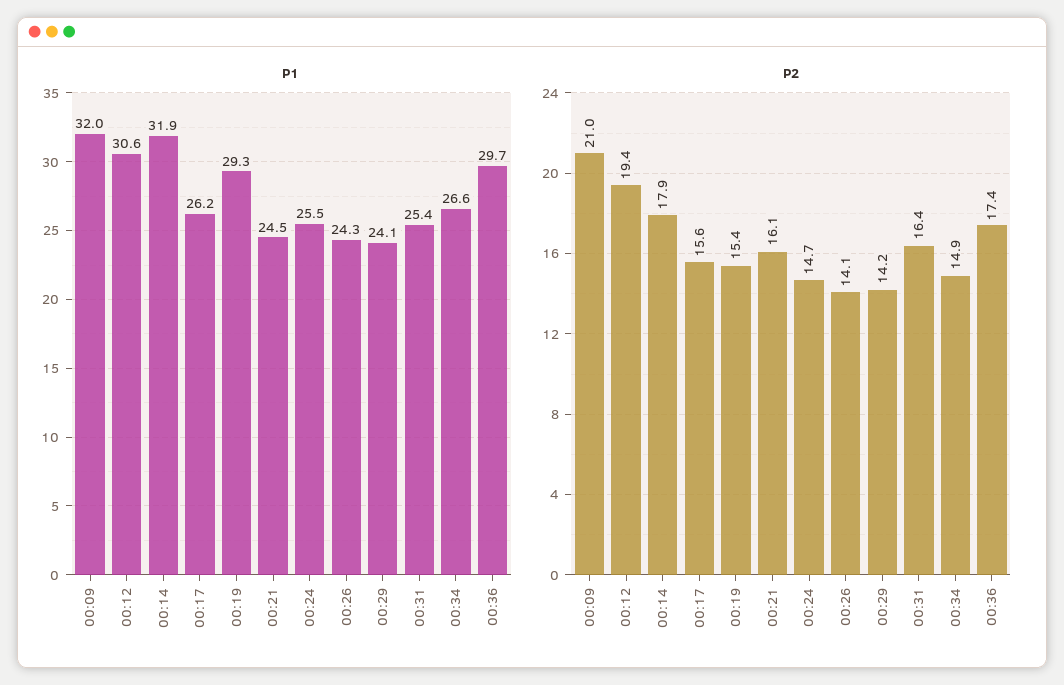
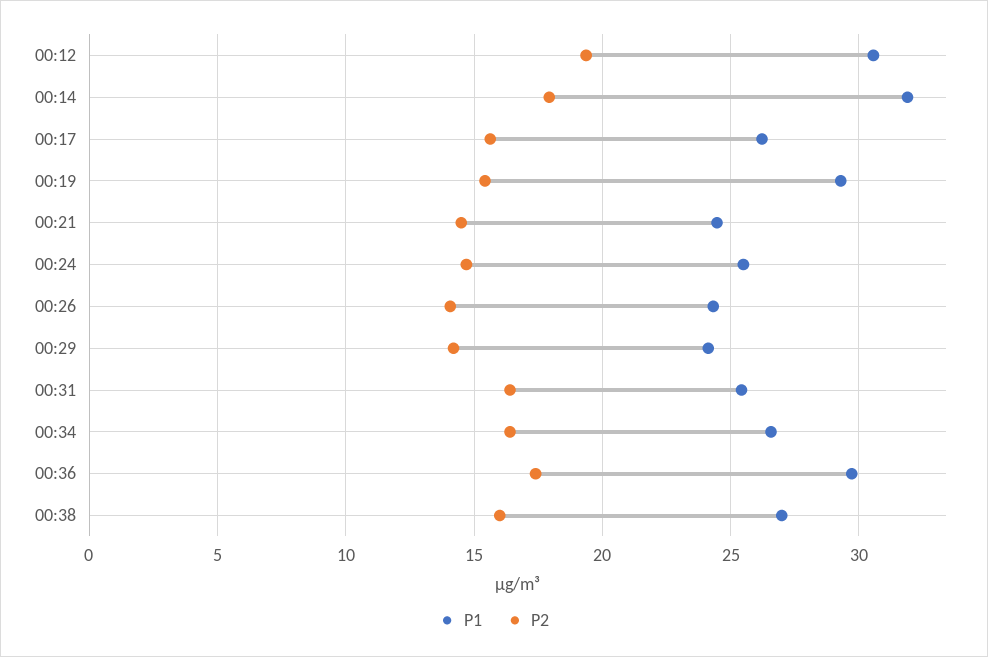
P1, 00:09: 32 -> none
P2, 00:09: 21 -> none
P2, 00:21: 16.1 -> 14.5
P2, 00:34: 14.9 -> 16.5
P1, 00:38: none -> 27
P2, 00:38: none -> 16

